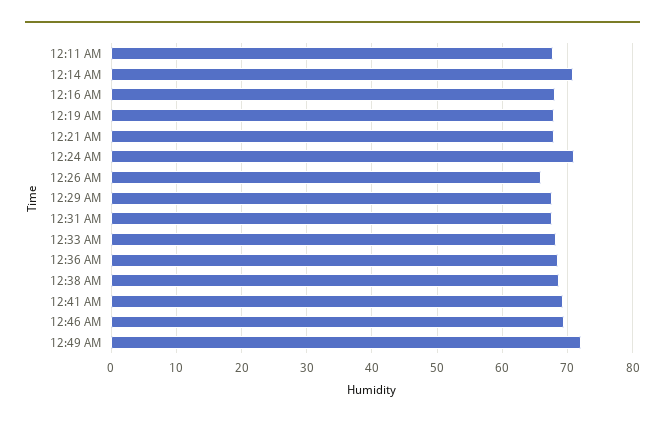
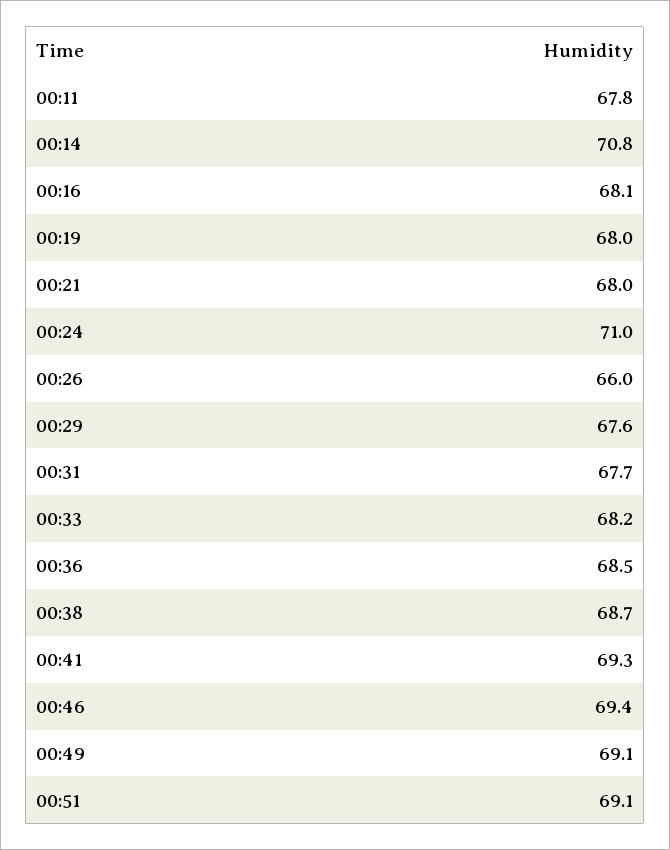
12:49 AM: 72 -> 69.1
00:51: none -> 69.1

